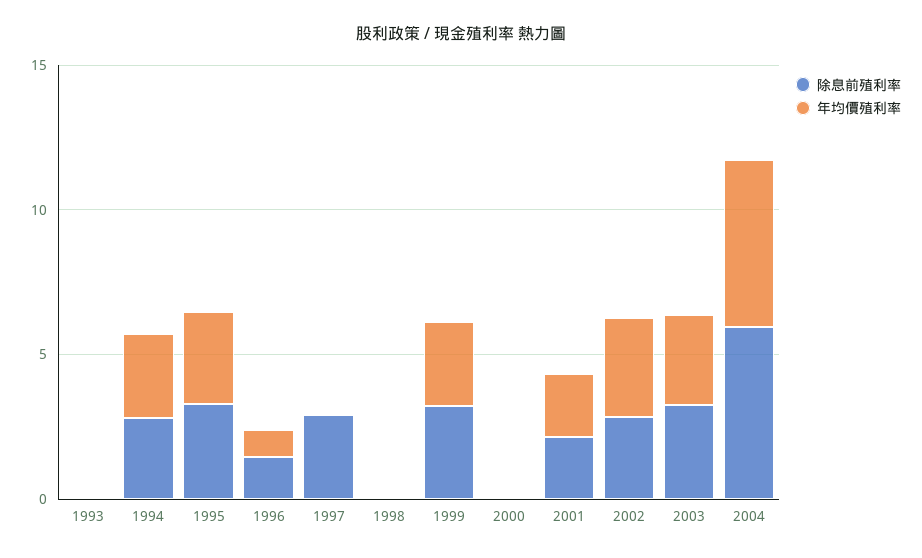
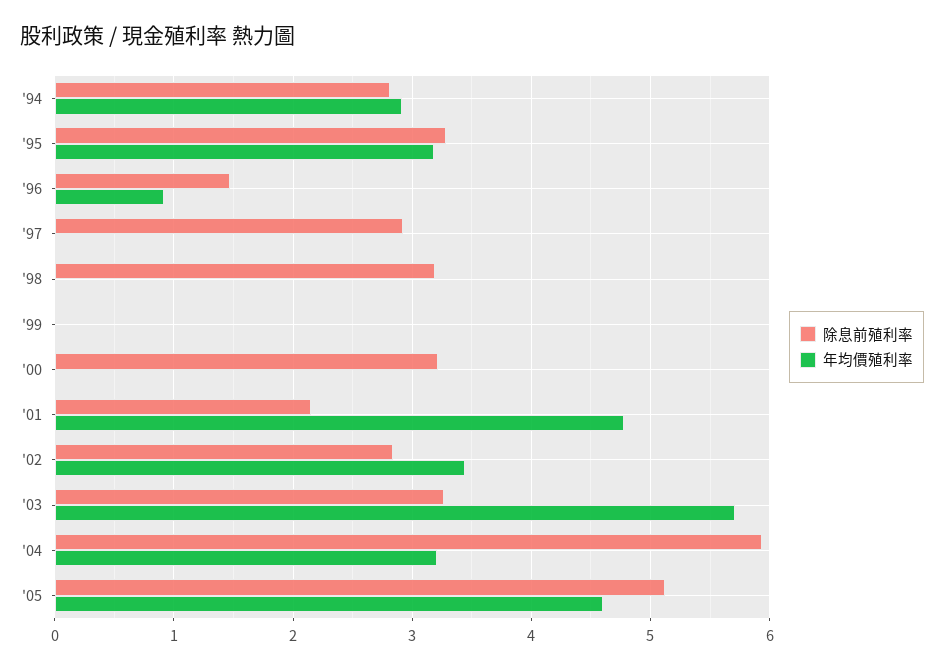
除息前殖利率, 1993: 0 -> none
年均價殖利率, 1993: 0 -> none
除息前殖利率, 1998: 0 -> 3.2
除息前殖利率, 1999: 3 -> 0
年均價殖利率, 1999: 3 -> 0
除息前殖利率, 2000: 0 -> 3.2
年均價殖利率, 2001: 2 -> 4.8
年均價殖利率, 2003: 3 -> 5.7
年均價殖利率, 2004: 6 -> 3.2
除息前殖利率, '05: none -> 5.1
年均價殖利率, '05: none -> 4.6

